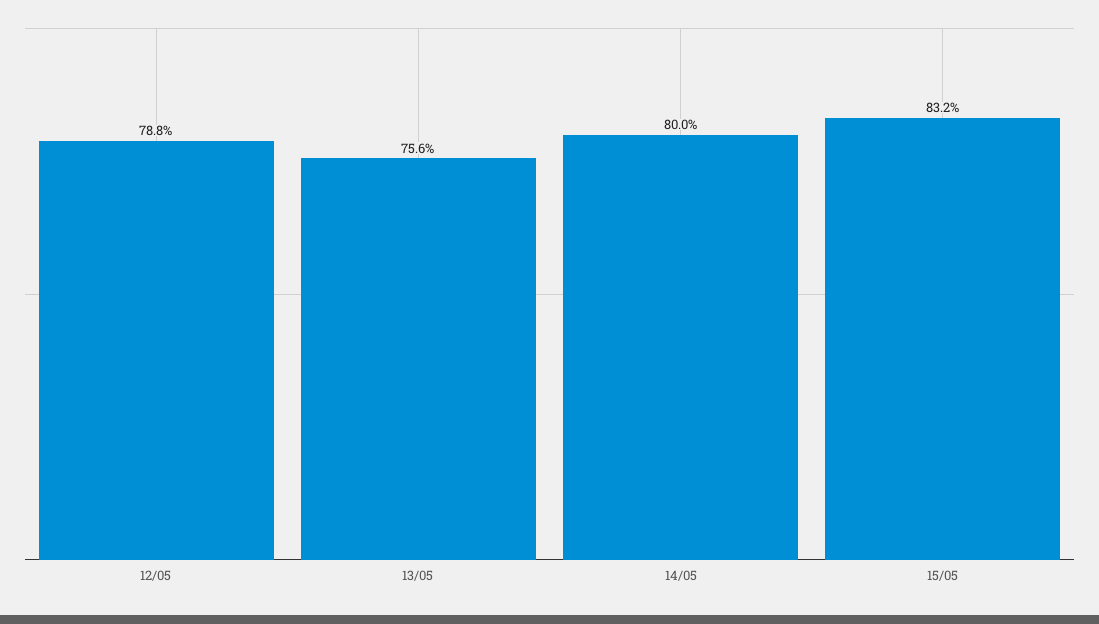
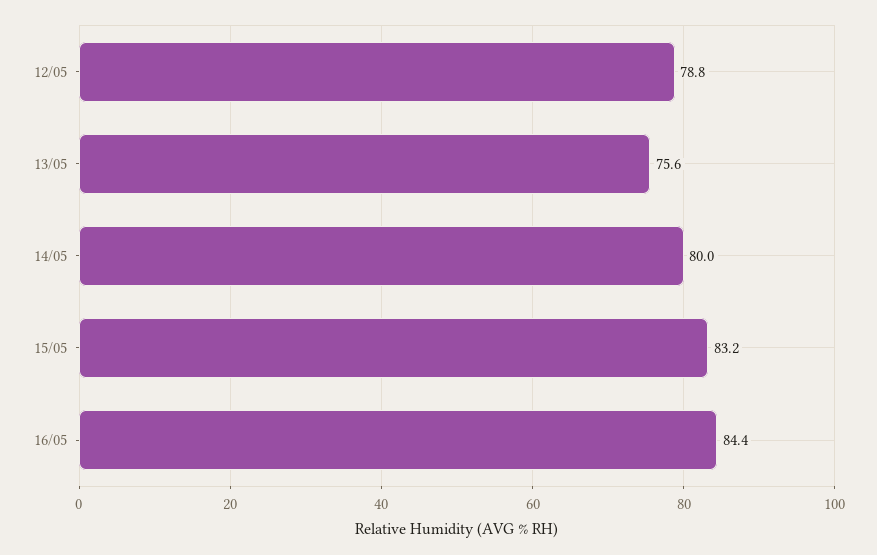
16/05: none -> 84.4

